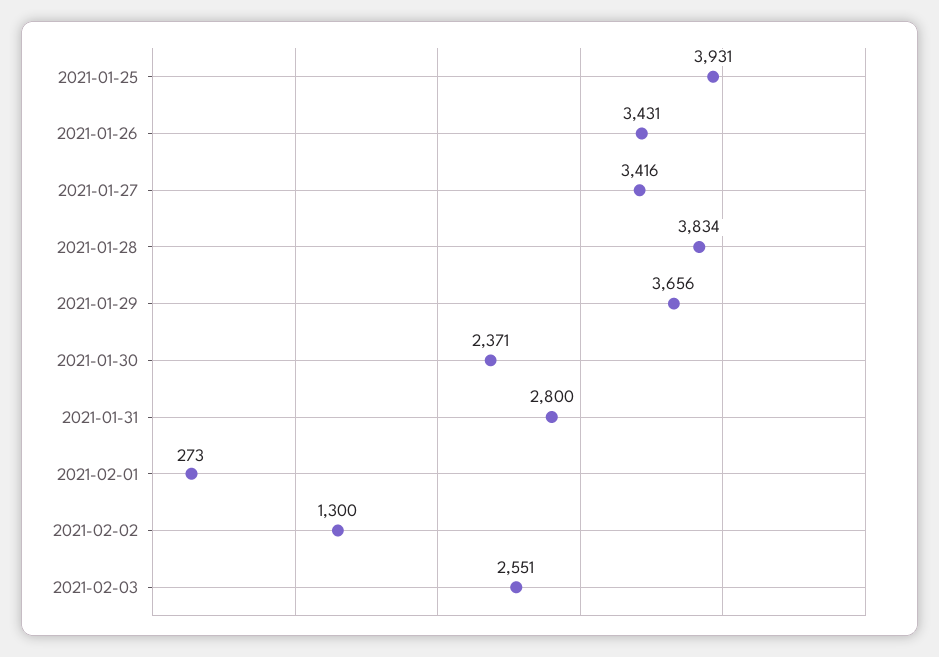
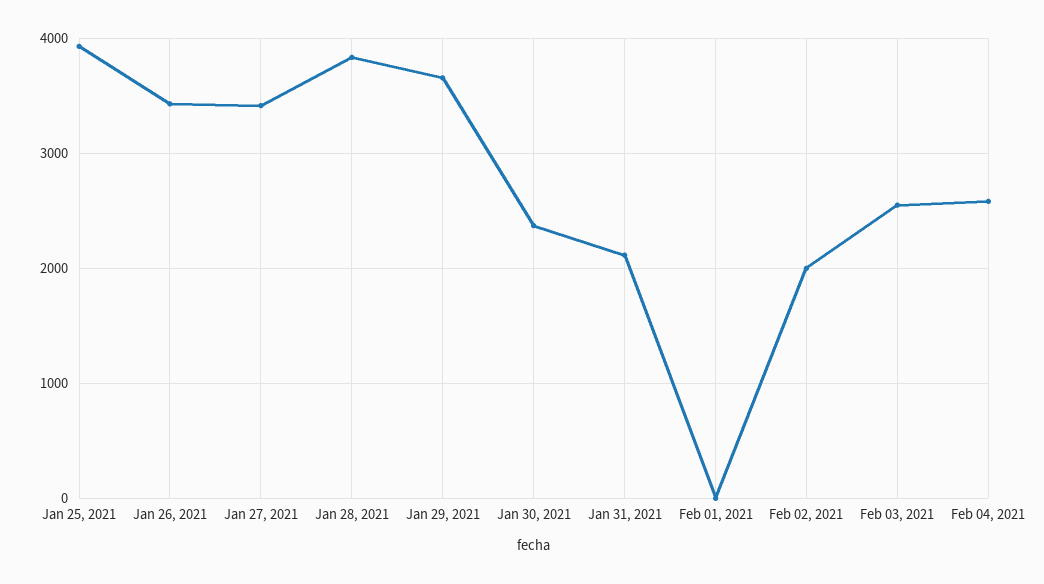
2021-01-31: 2800 -> 2100
2021-02-01: 273 -> 0
2021-02-02: 1300 -> 2000
Feb 04, 2021: none -> 2600

